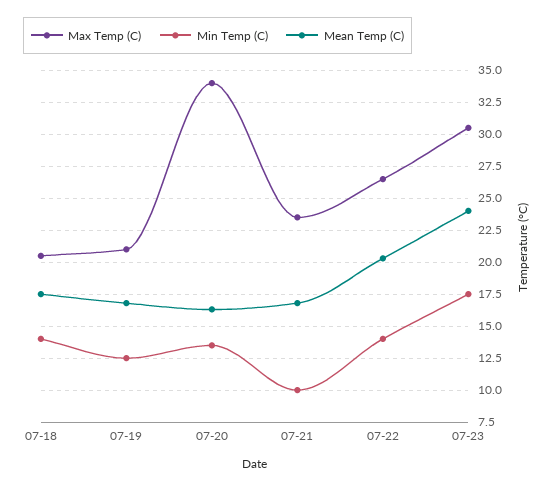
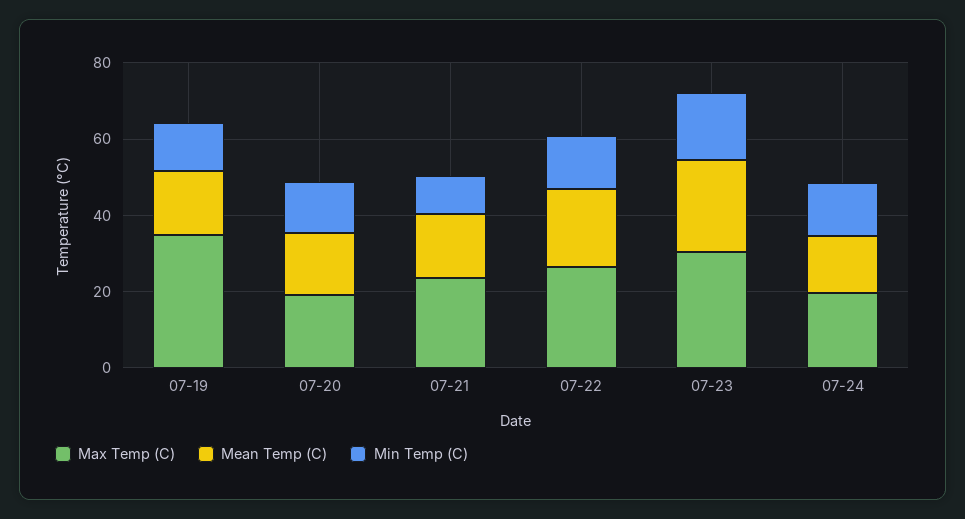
Max Temp (C), 07-18: 20.5 -> none
Min Temp (C), 07-18: 14 -> none
Mean Temp (C), 07-18: 17.5 -> none
Max Temp (C), 07-19: 21 -> 35
Max Temp (C), 07-20: 34 -> 20
Max Temp (C), 07-24: none -> 20
Mean Temp (C), 07-24: none -> 15
Min Temp (C), 07-24: none -> 15

